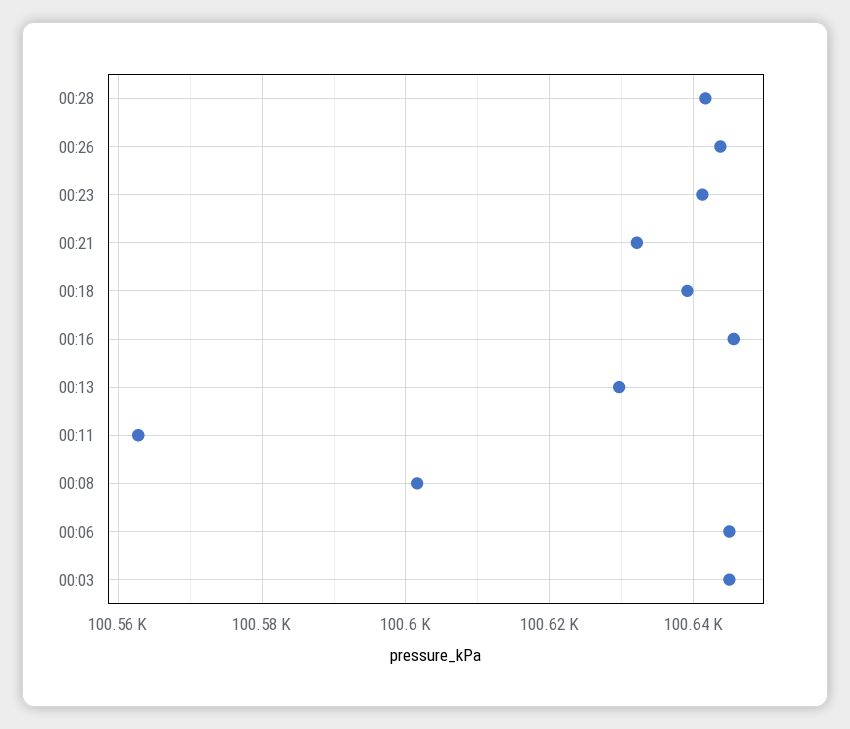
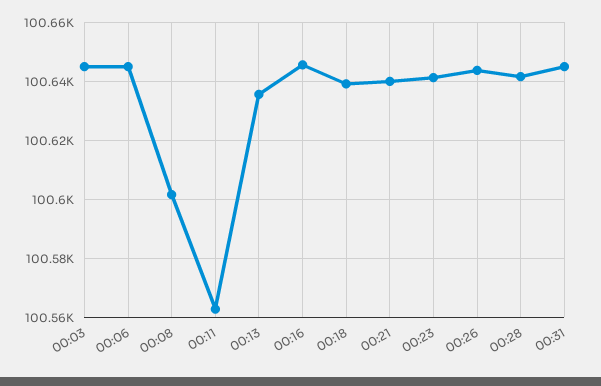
00:21: 100632 -> 100640
00:13: 100630 -> 100635
00:31: none -> 100645

